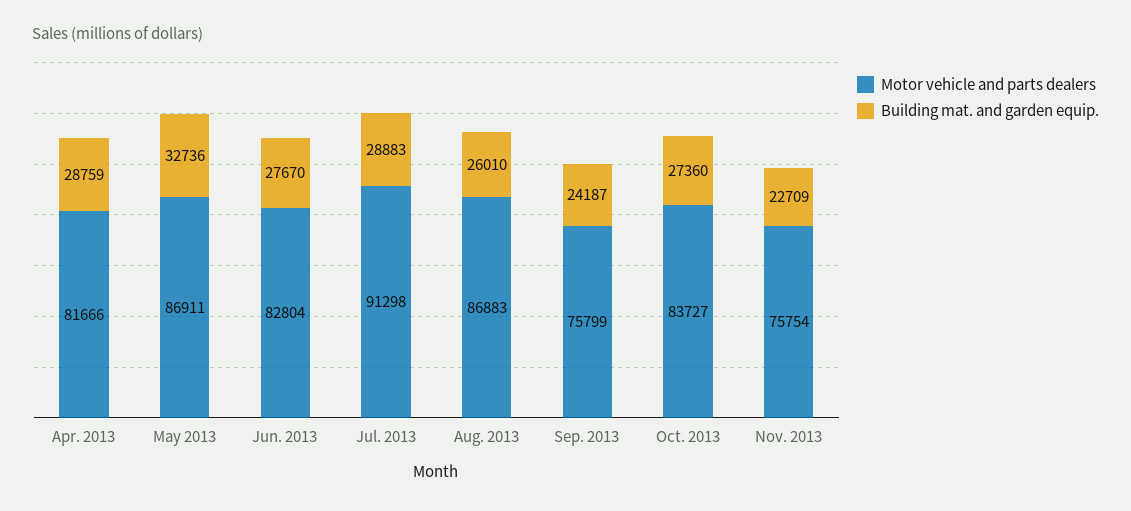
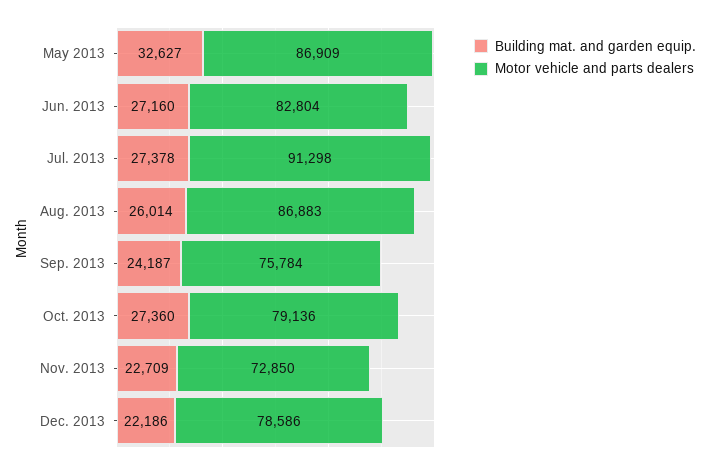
Motor vehicle and parts dealers, Apr. 2013: 81666 -> none
Building mat. and garden equip., Apr. 2013: 28759 -> none
Motor vehicle and parts dealers, May 2013: 86911 -> 86909
Building mat. and garden equip., May 2013: 32736 -> 32627
Building mat. and garden equip., Jun. 2013: 27670 -> 27160
Building mat. and garden equip., Jul. 2013: 28883 -> 27378
Building mat. and garden equip., Aug. 2013: 26010 -> 26014
Motor vehicle and parts dealers, Sep. 2013: 75799 -> 75784
Motor vehicle and parts dealers, Oct. 2013: 83727 -> 79136
Motor vehicle and parts dealers, Nov. 2013: 75754 -> 72850
Building mat. and garden equip., Dec. 2013: none -> 22186
Motor vehicle and parts dealers, Dec. 2013: none -> 78586

